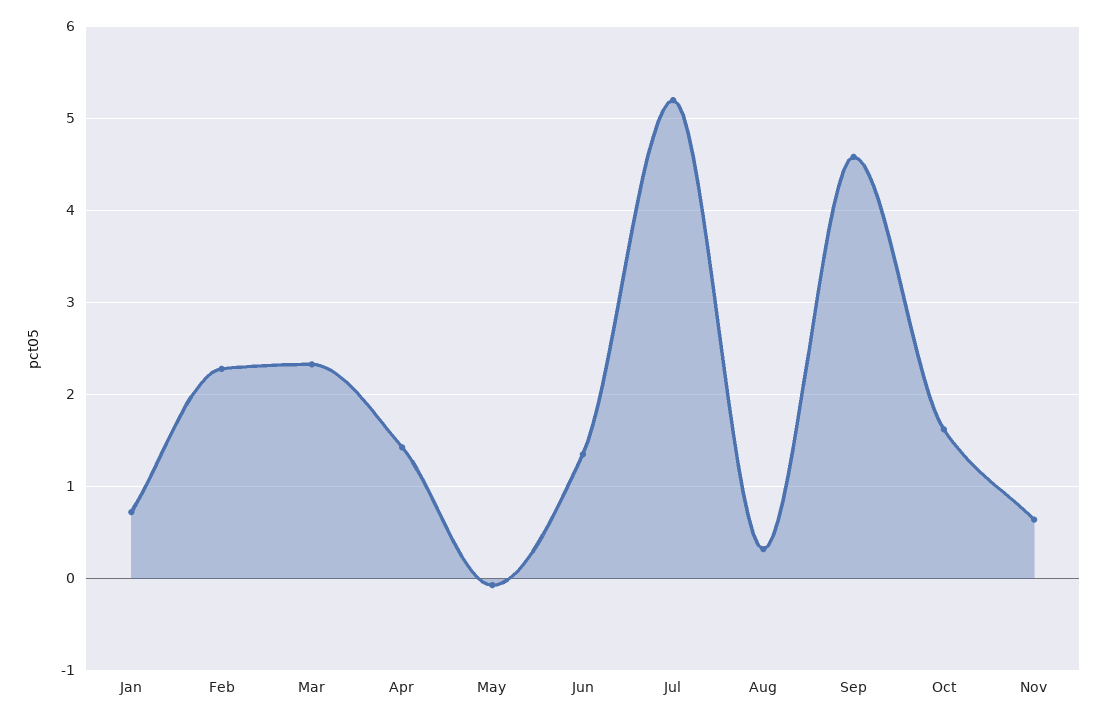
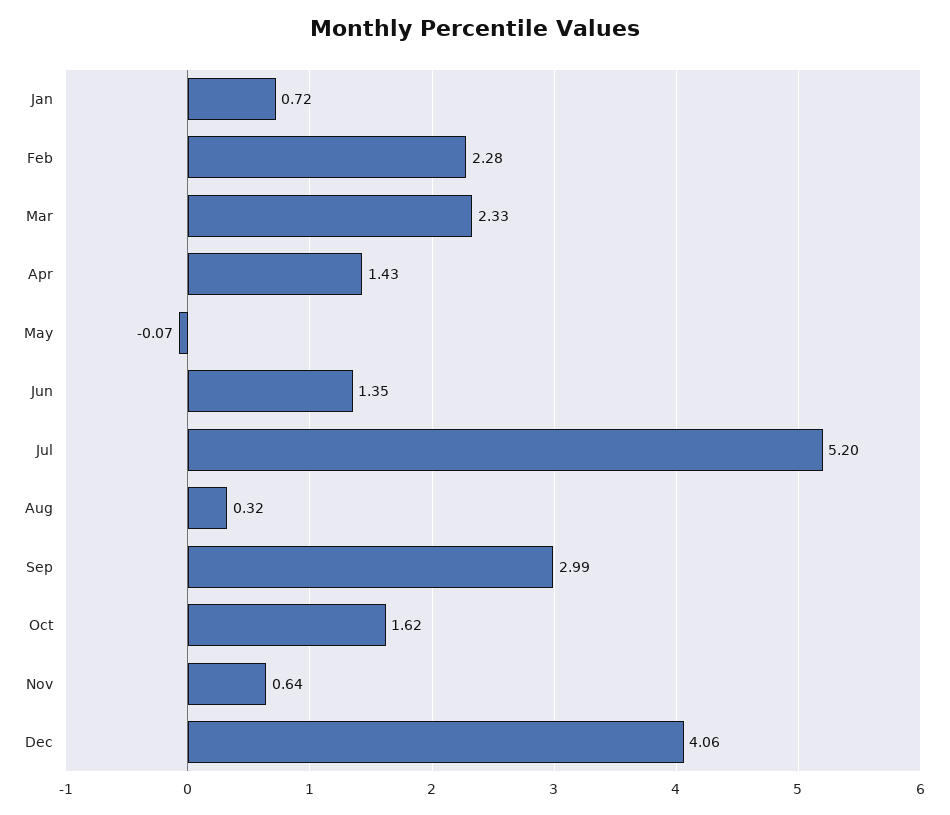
Sep: 4.6 -> 2.99
Dec: none -> 4.06

